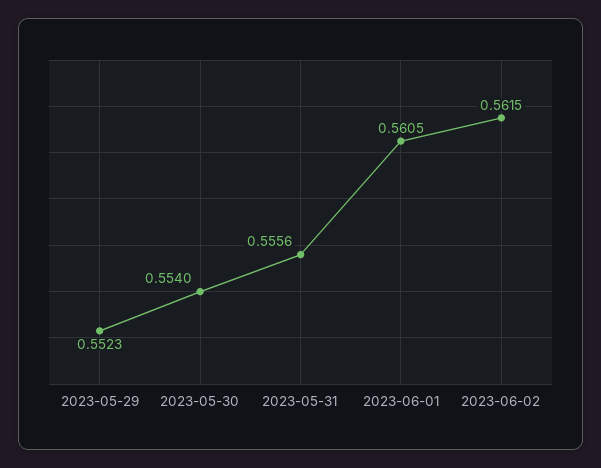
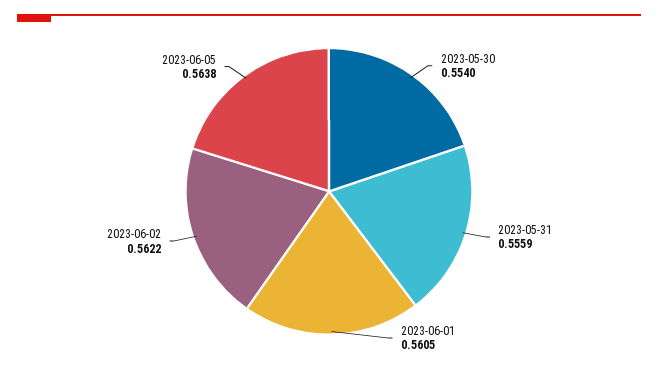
2023-05-29: 0.5523 -> none
2023-05-31: 0.5556 -> 0.5559
2023-06-02: 0.5615 -> 0.5622
2023-06-05: none -> 0.5638

